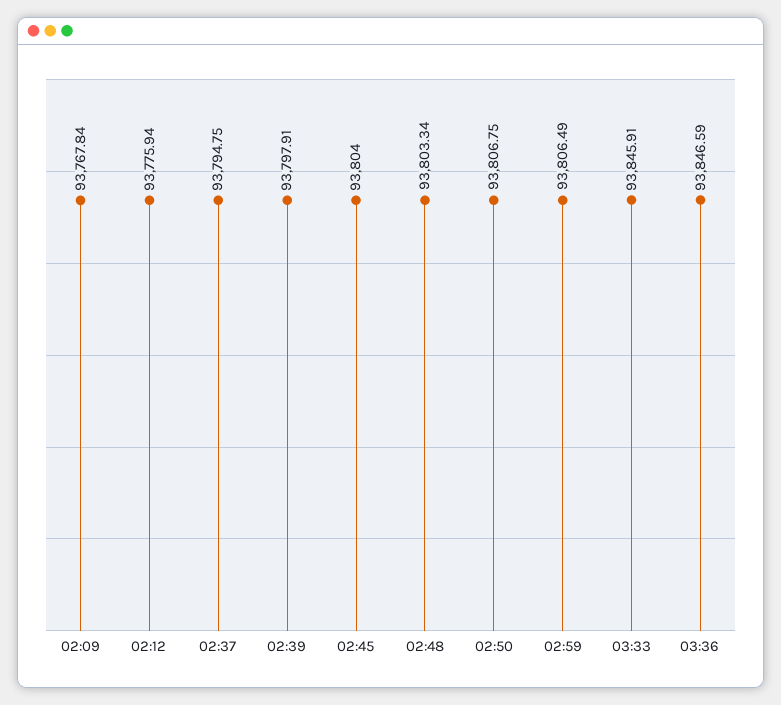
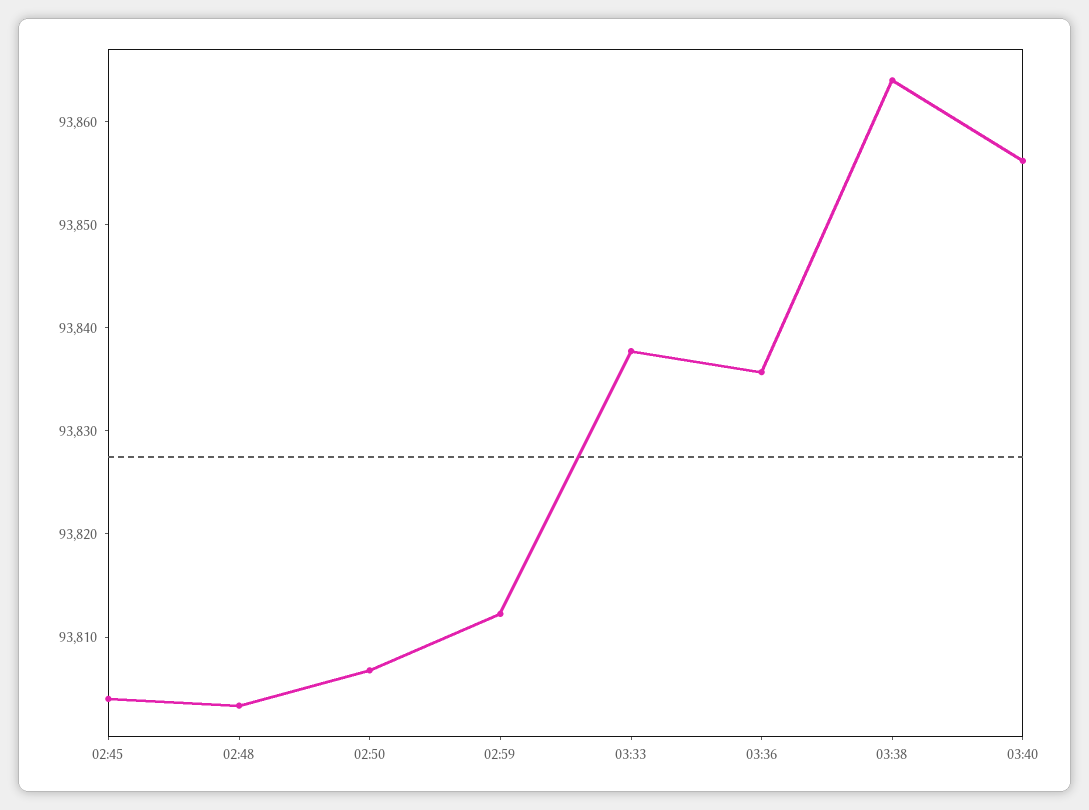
02:09: 93767.84 -> none
02:12: 93775.94 -> none
02:37: 93794.75 -> none
02:39: 93797.91 -> none
02:59: 93806.49 -> 93812
03:33: 93845.91 -> 93838
03:36: 93846.59 -> 93836
03:38: none -> 93864
03:40: none -> 93856

